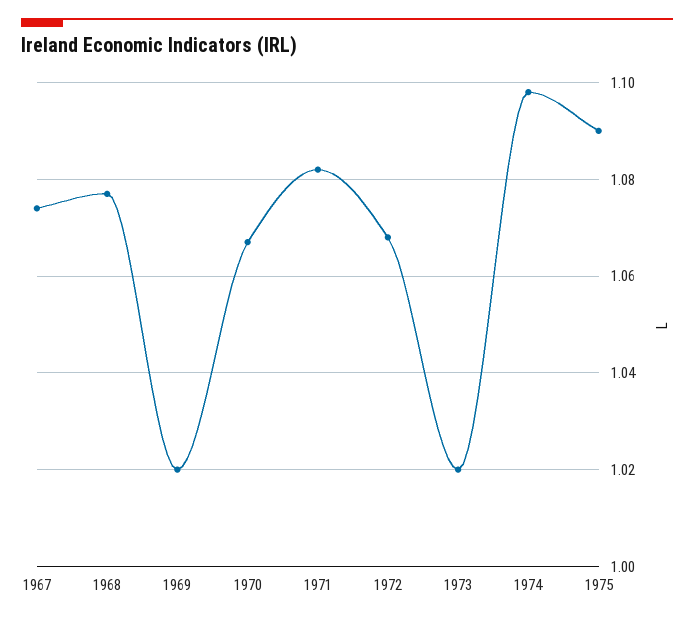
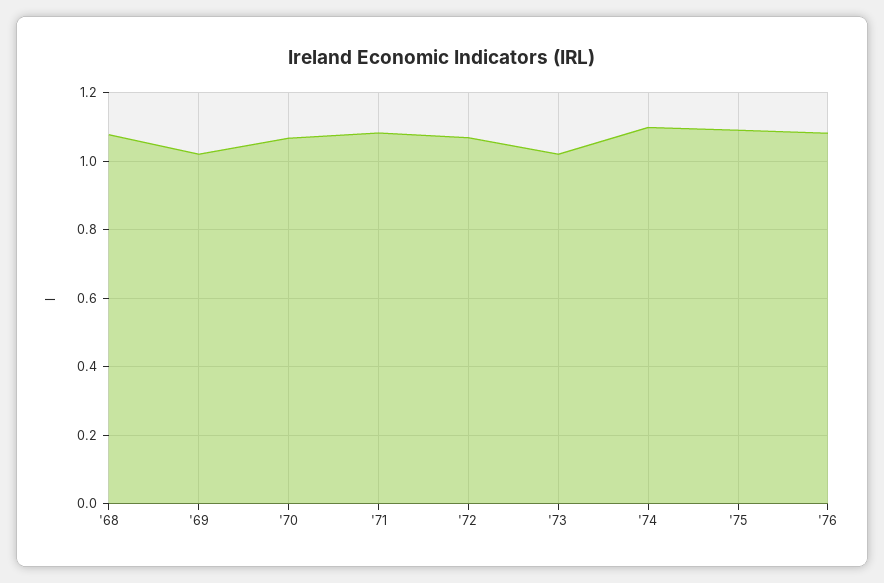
1967: 1.075 -> none
'76: none -> 1.08

